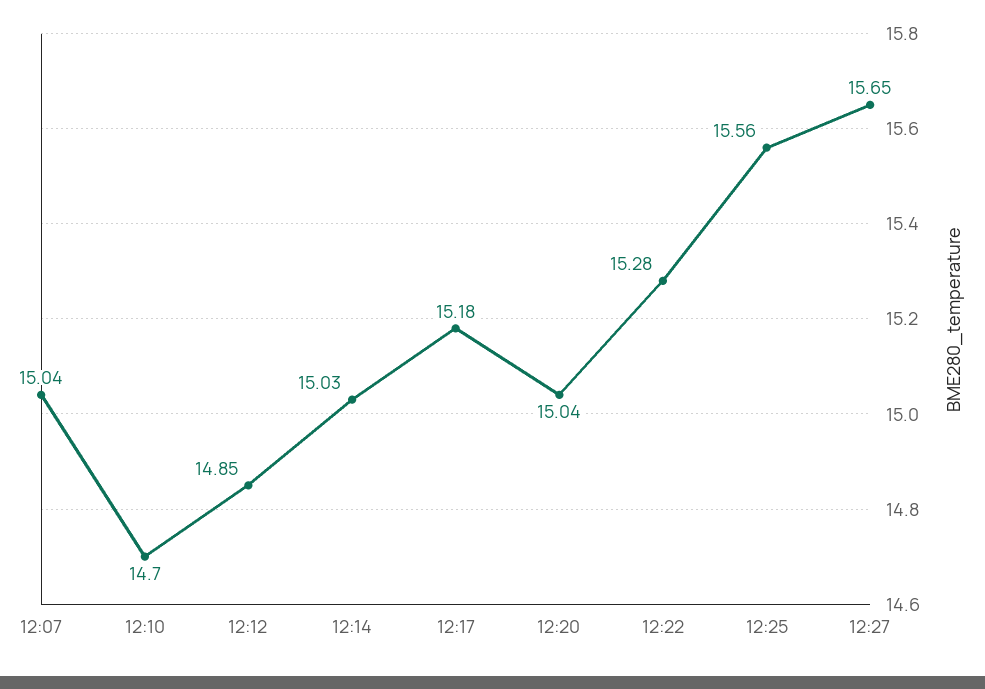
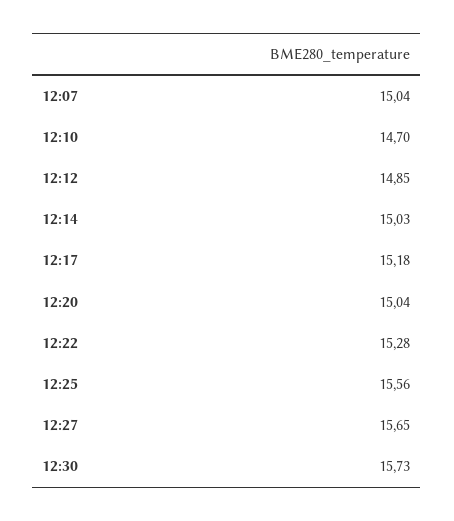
12:30: none -> 15.73

